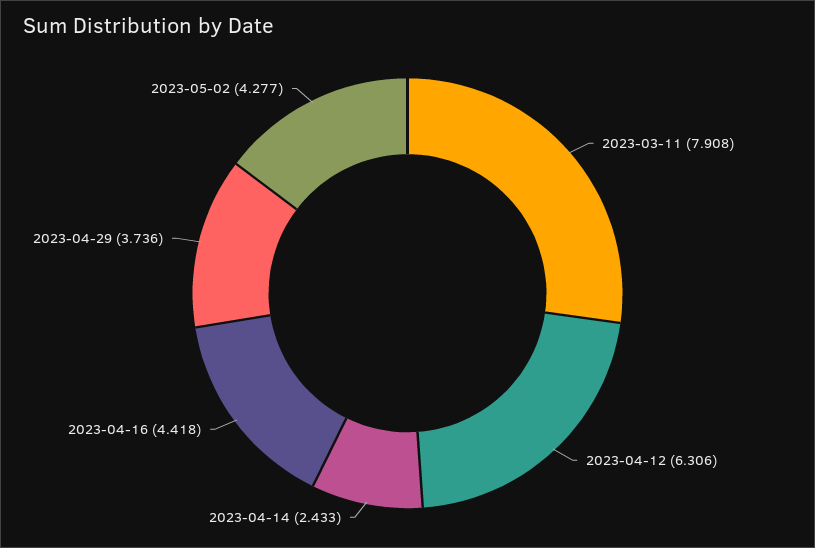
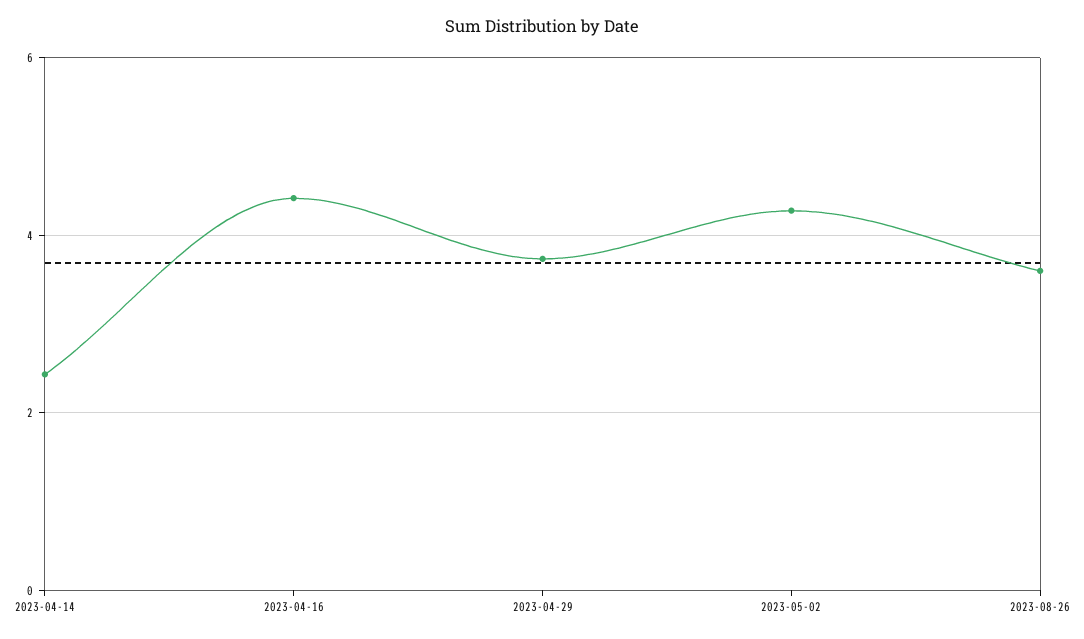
2023-03-11: 7.908 -> none
2023-04-12: 6.306 -> none
2023-08-26: none -> 3.6

